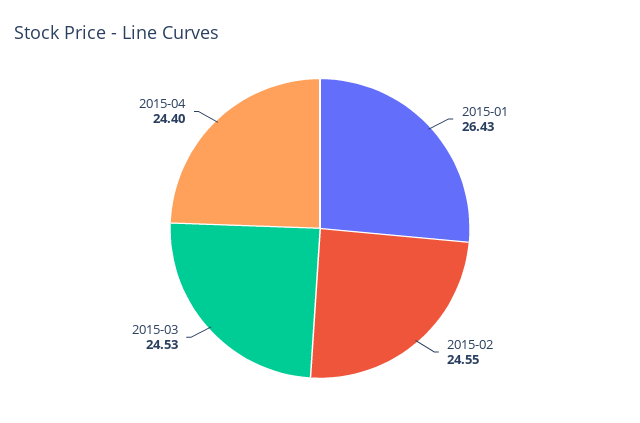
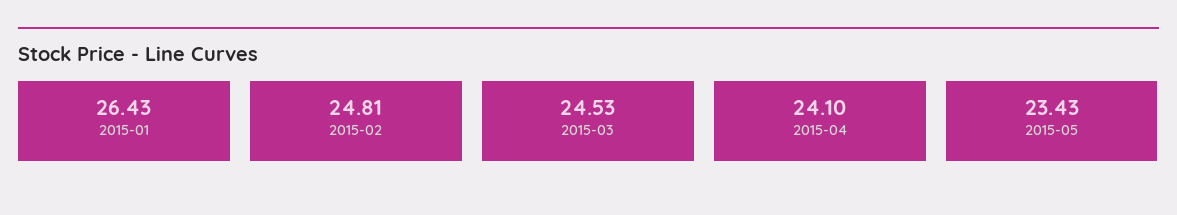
2015-02: 24.55 -> 24.81
2015-04: 24.4 -> 24.1
2015-05: none -> 23.43

